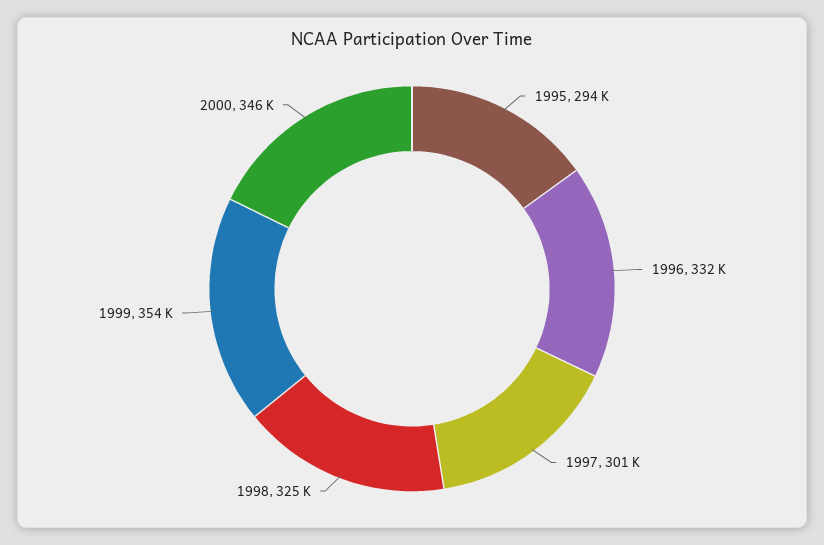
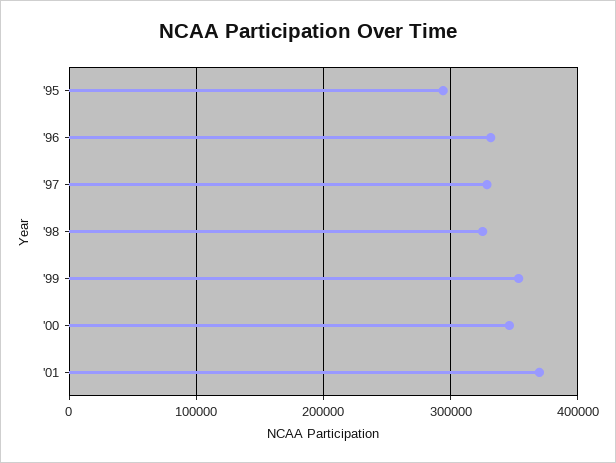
1997: 301000 -> 330000
'01: none -> 370000

